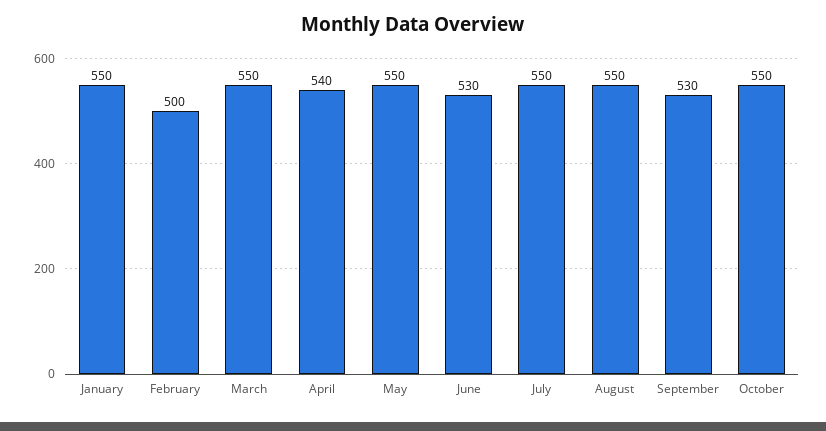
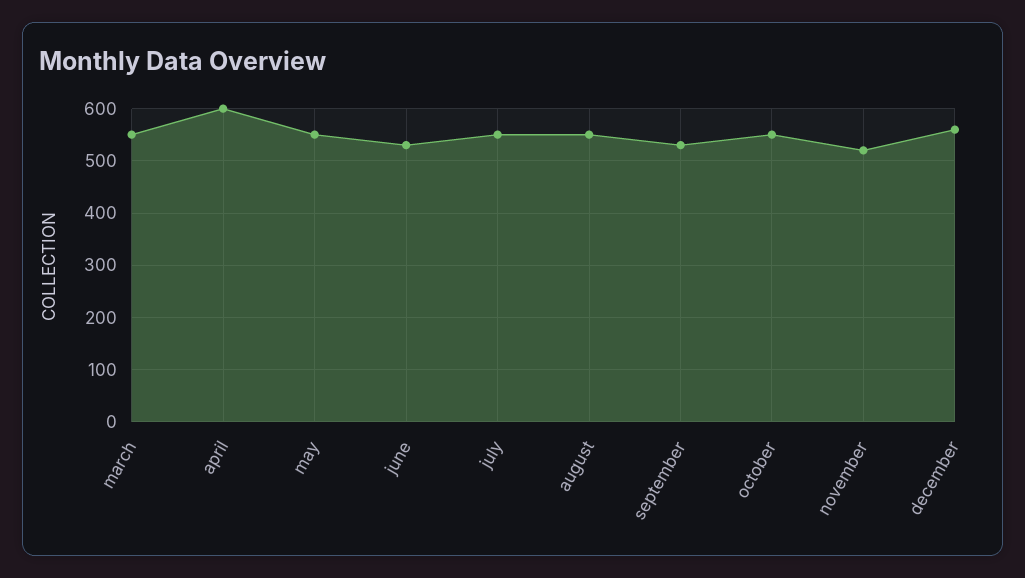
January: 550 -> none
February: 500 -> none
April: 540 -> 600
november: none -> 520
december: none -> 560

